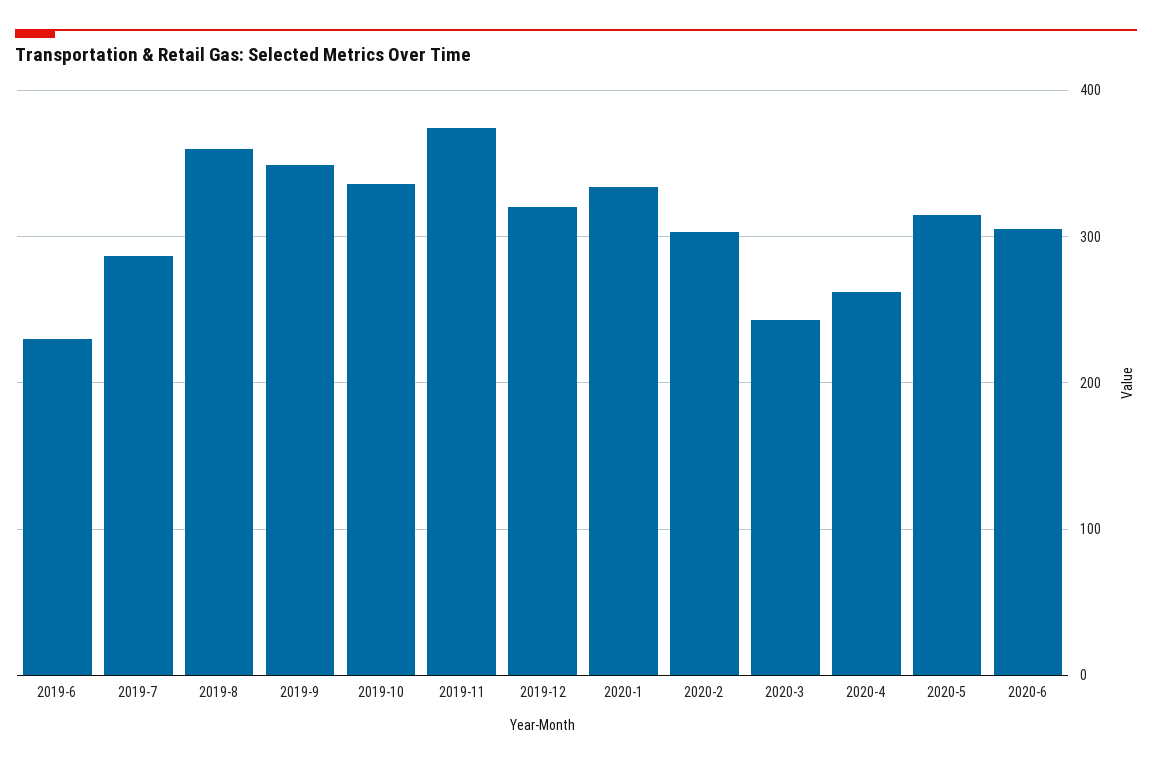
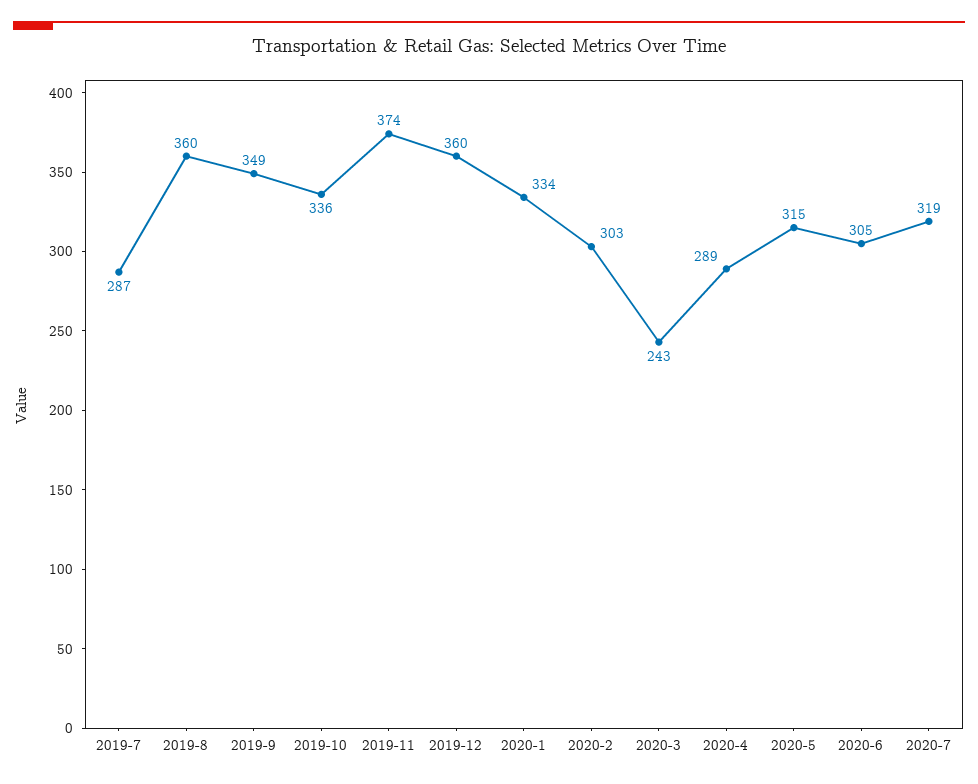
2019-6: 230 -> none
2019-12: 320 -> 360
2020-4: 260 -> 289
2020-7: none -> 319

